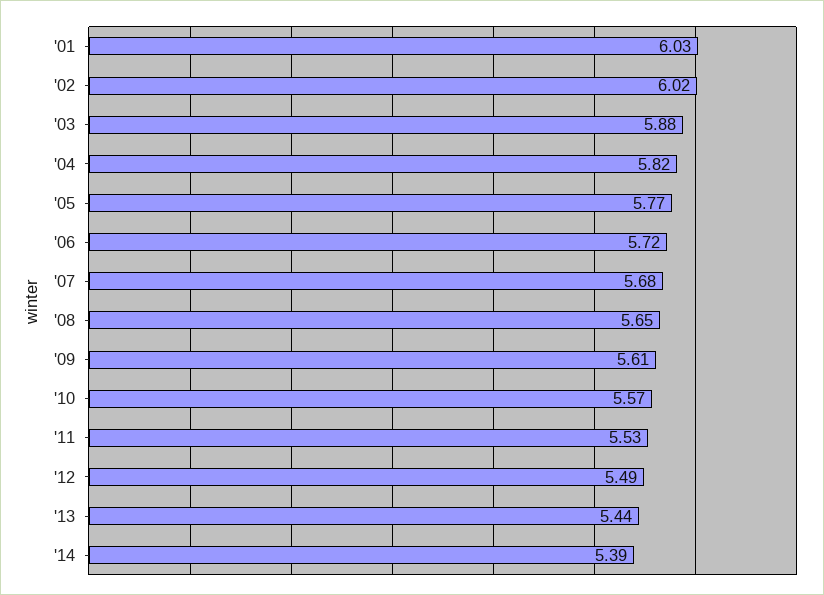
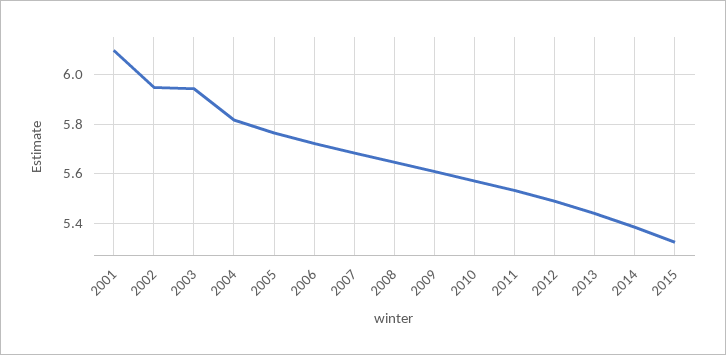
'01: 6.03 -> 6.1
'02: 6.02 -> 5.95
'03: 5.88 -> 5.95
2015: none -> 5.325

